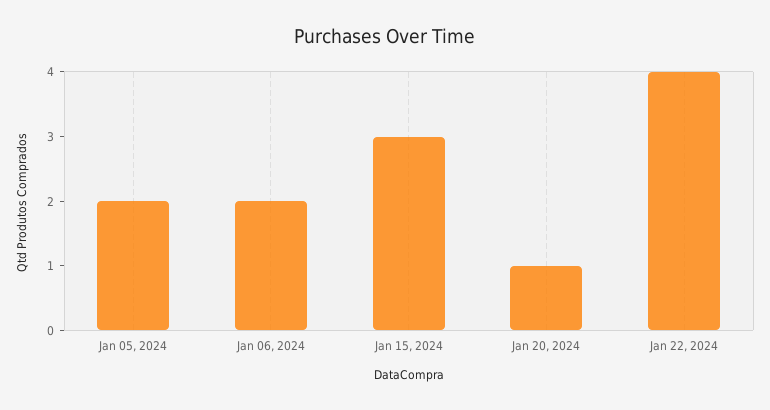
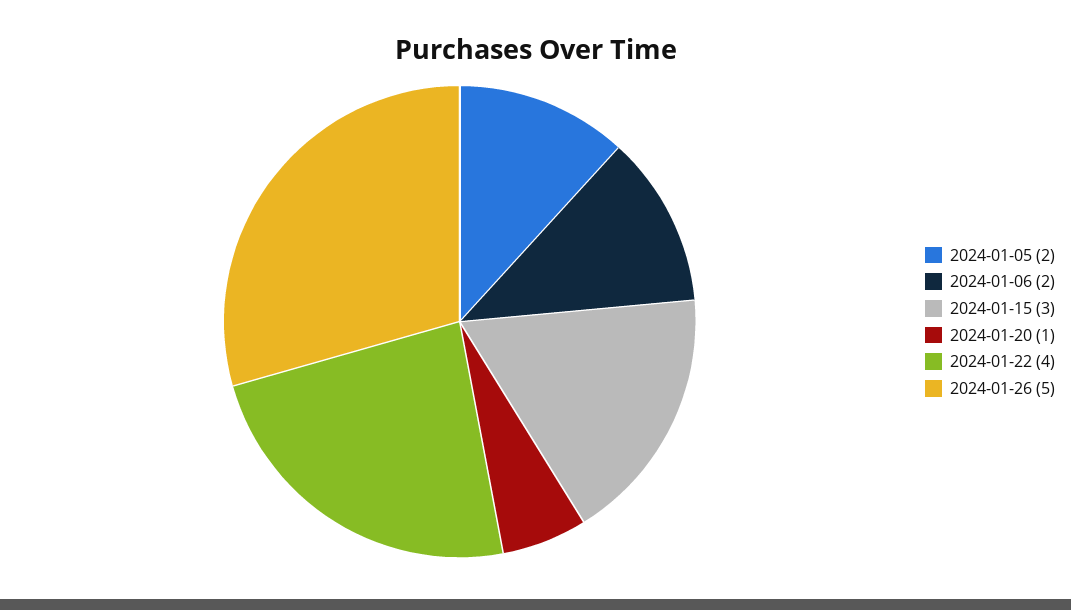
2024-01-26: none -> 5

